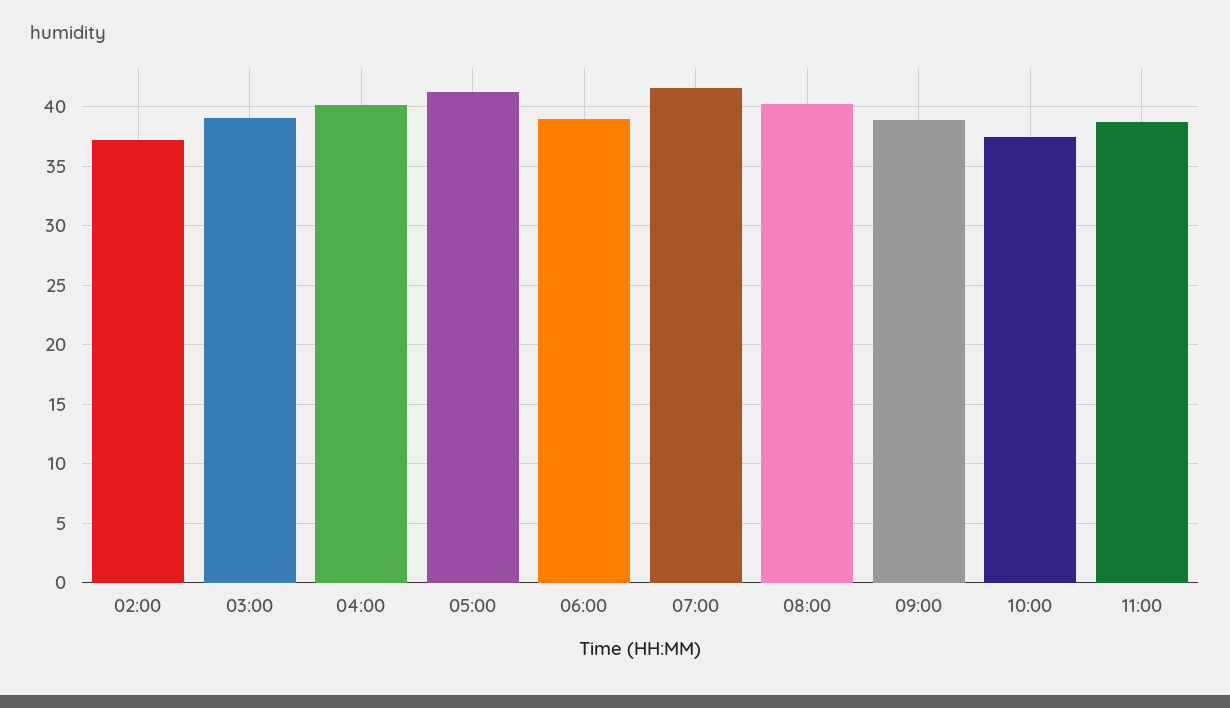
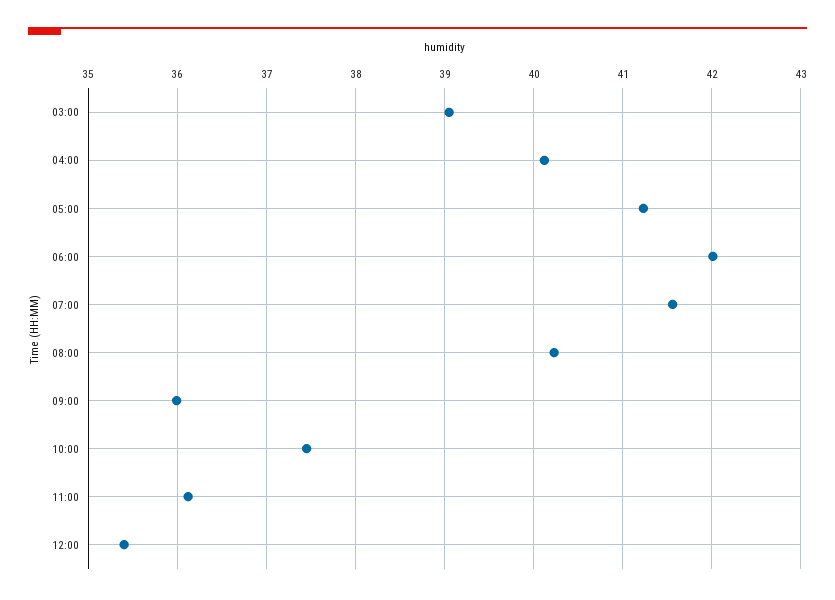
02:00: 37 -> none
06:00: 39 -> 42
09:00: 39 -> 36
11:00: 39 -> 36.1
12:00: none -> 35.4

